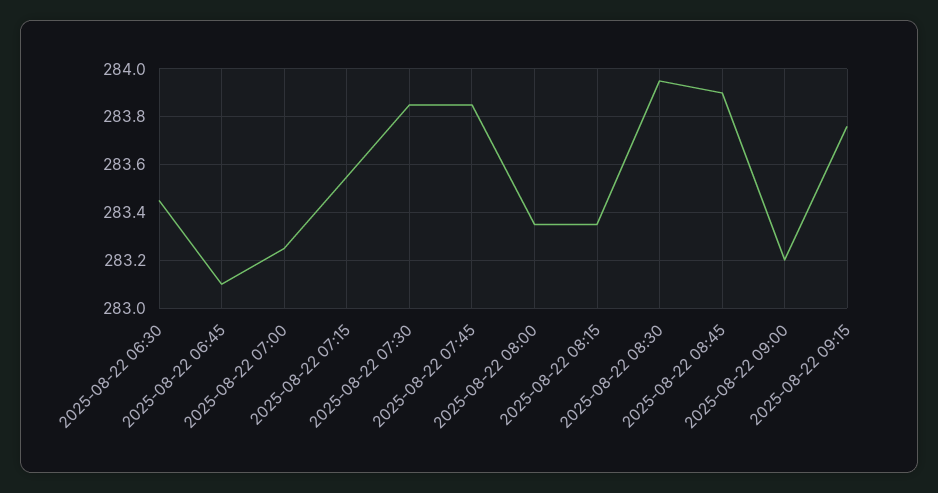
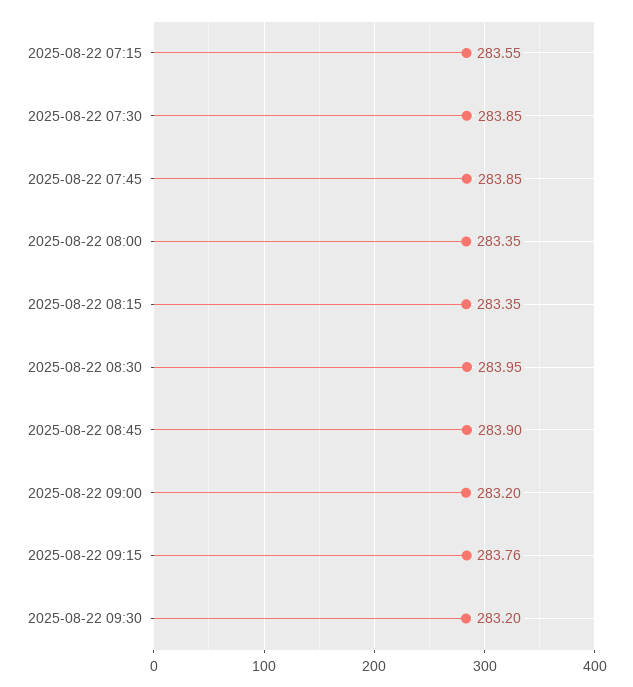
2025-08-22 06:30: 283.45 -> none
2025-08-22 06:45: 283.1 -> none
2025-08-22 07:00: 283.25 -> none
2025-08-22 09:30: none -> 283.2

